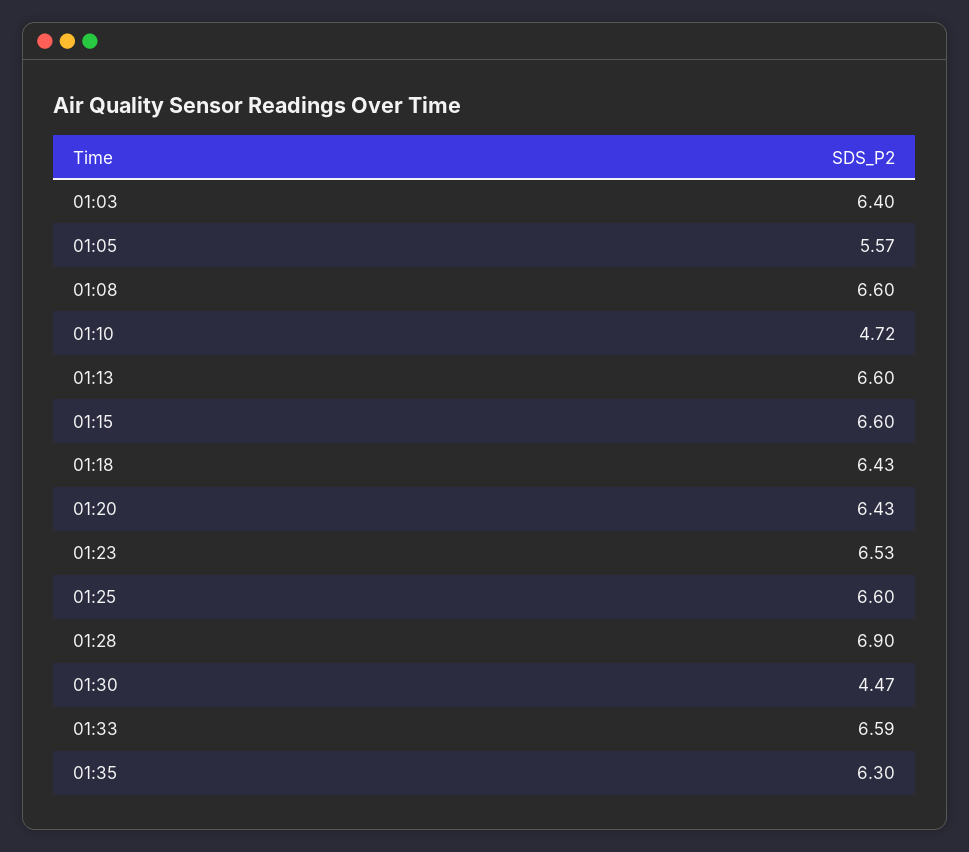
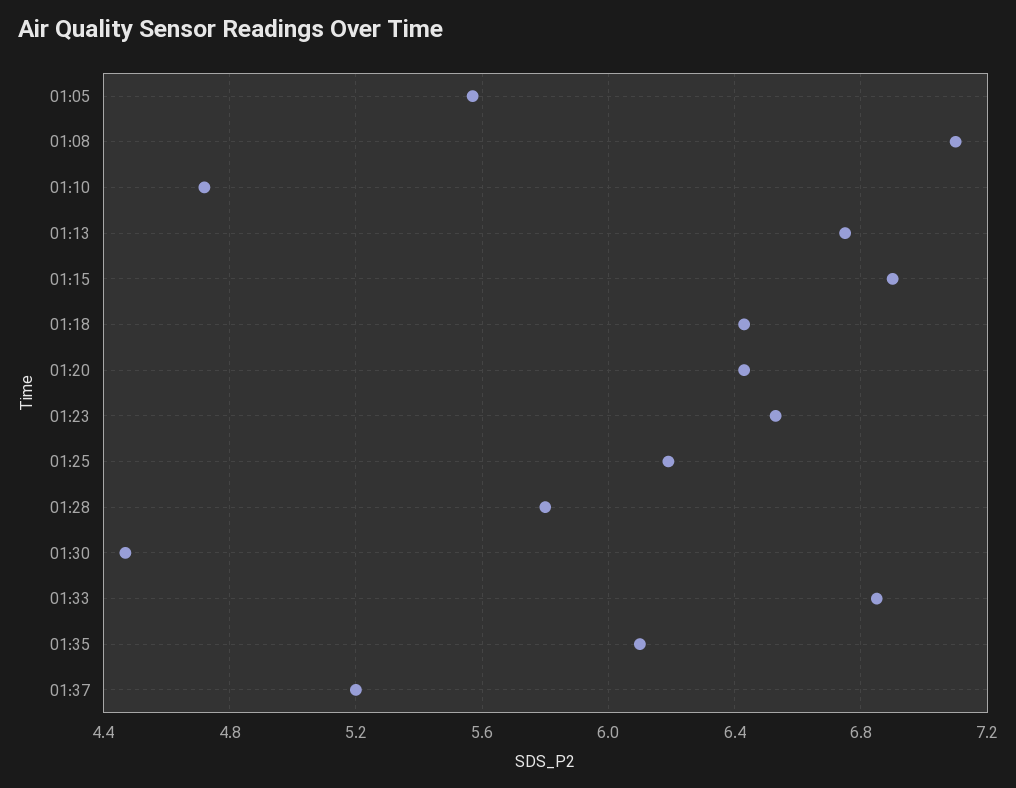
01:03: 6.4 -> none
01:08: 6.6 -> 7.1
01:13: 6.6 -> 6.75
01:15: 6.6 -> 6.9
01:25: 6.6 -> 6.2
01:28: 6.9 -> 5.8
01:33: 6.59 -> 6.85
01:35: 6.3 -> 6.1
01:37: none -> 5.2

